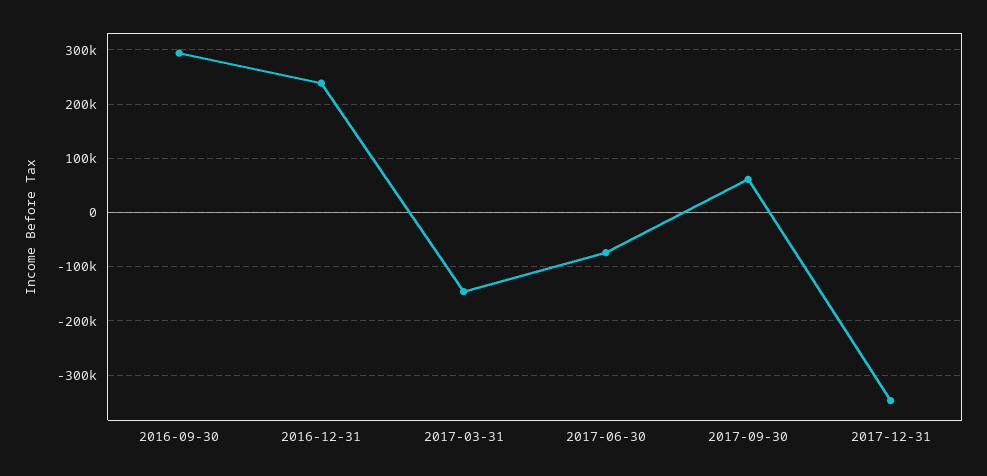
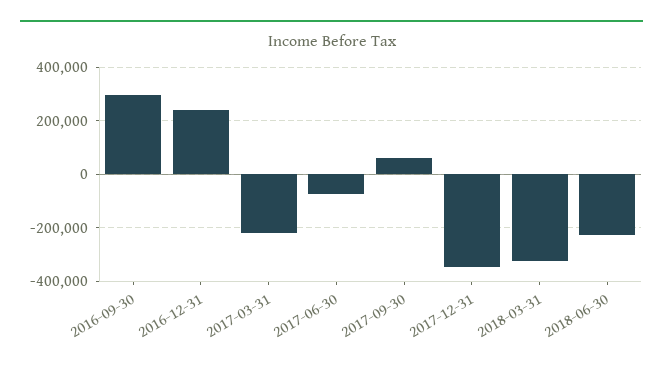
2017-03-31: -140000 -> -225000
2018-03-31: none -> -325000
2018-06-30: none -> -225000

